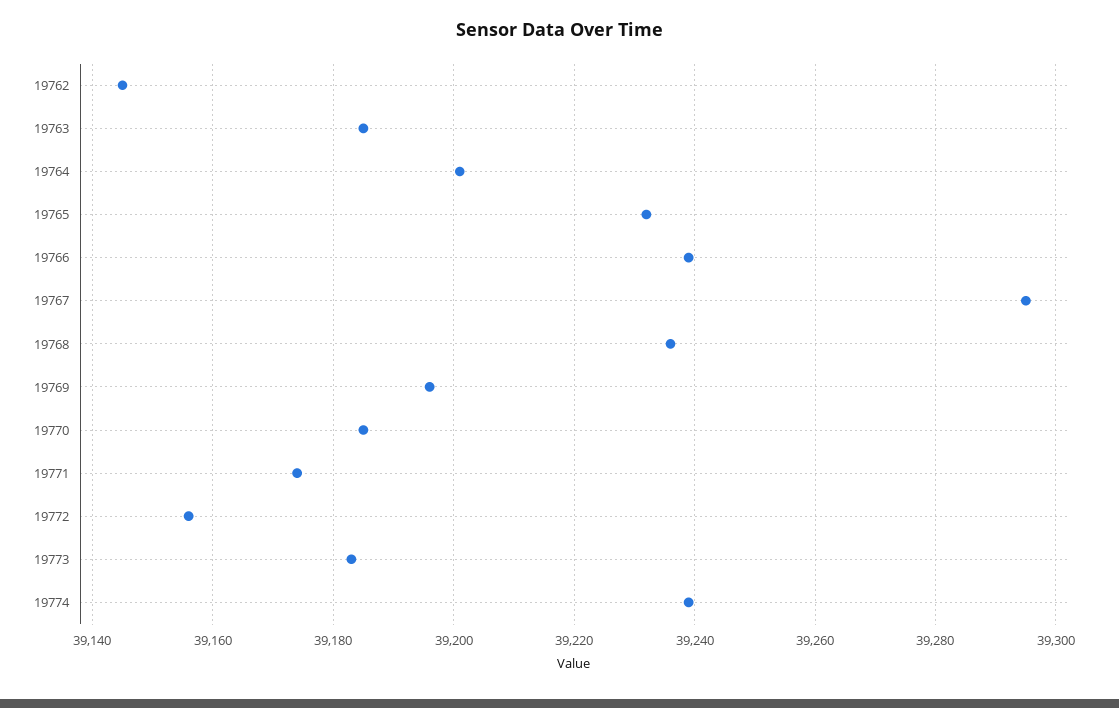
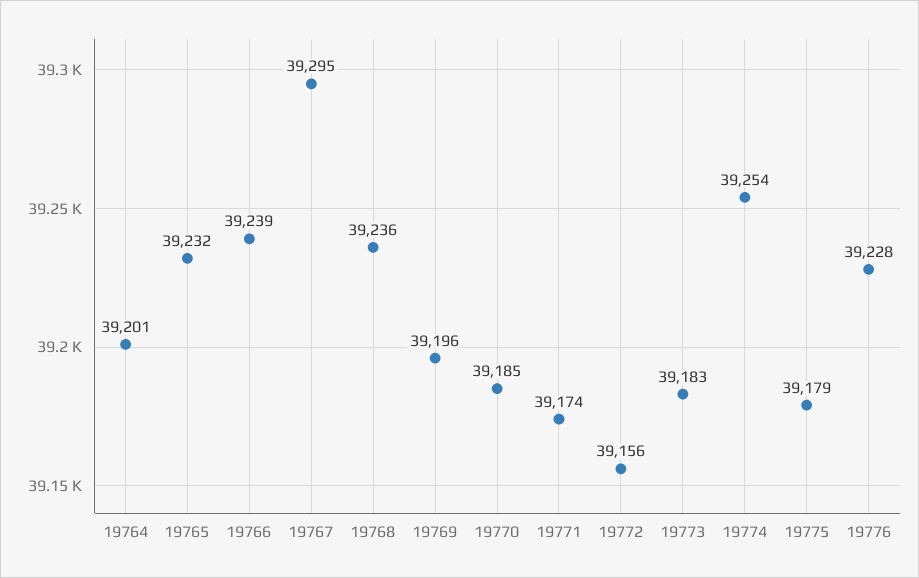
19762: 39145 -> none
19763: 39185 -> none
19774: 39240 -> 39254
19775: none -> 39179
19776: none -> 39228

